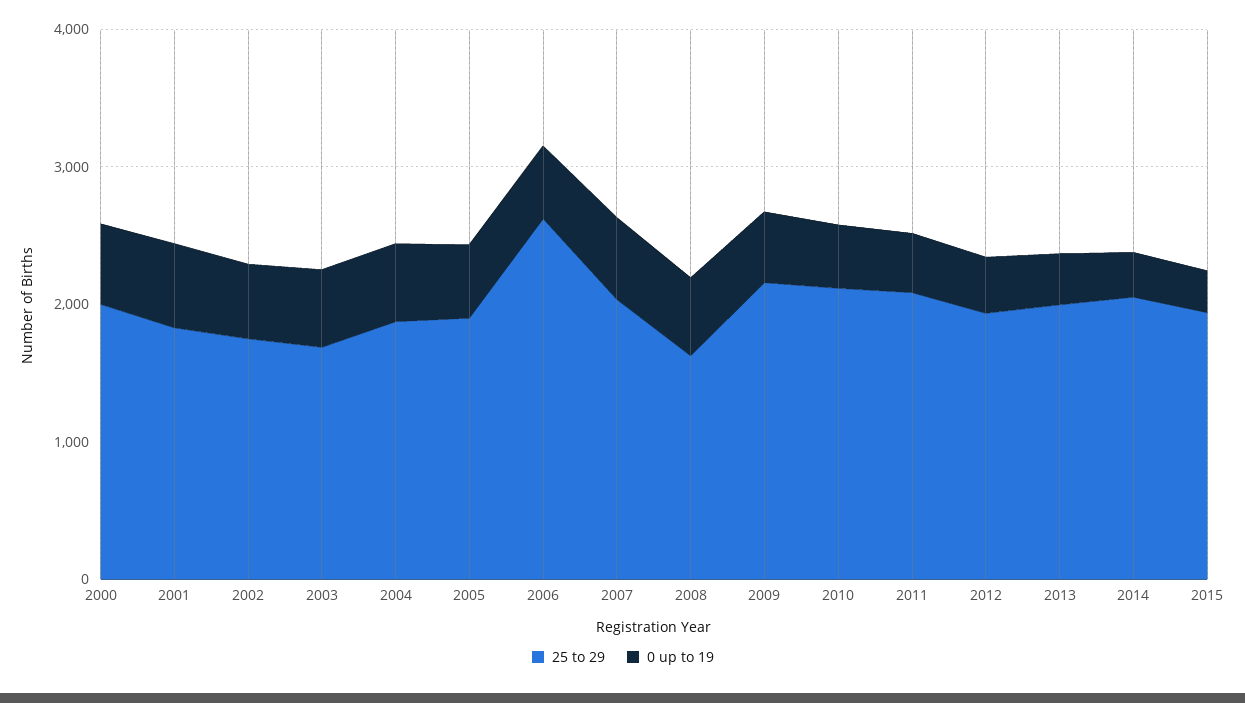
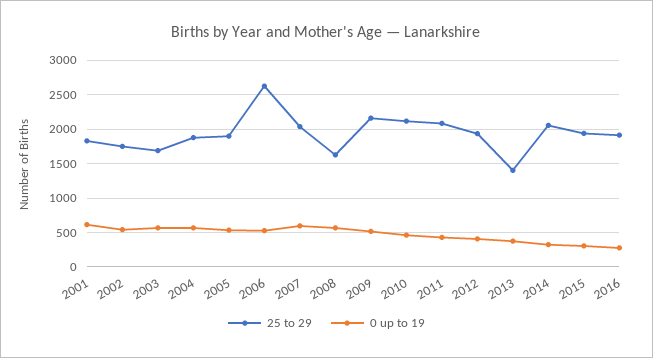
25 to 29, 2000: 2000 -> none
0 up to 19, 2000: 600 -> none
25 to 29, 2013: 2000 -> 1400
25 to 29, 2016: none -> 1900
0 up to 19, 2016: none -> 300

